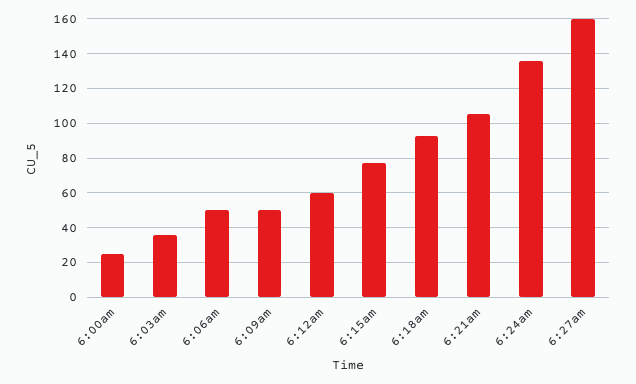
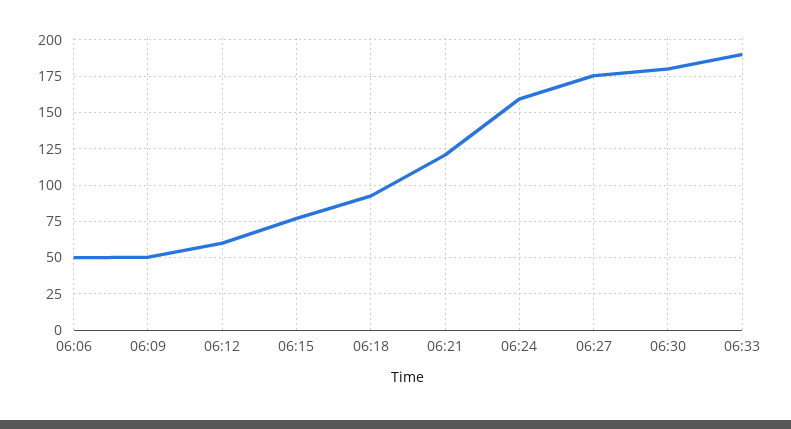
6:00am: 25 -> none
6:03am: 35 -> none
6:21am: 105 -> 120
6:24am: 135 -> 160
6:27am: 160 -> 175
06:30: none -> 180
06:33: none -> 190

